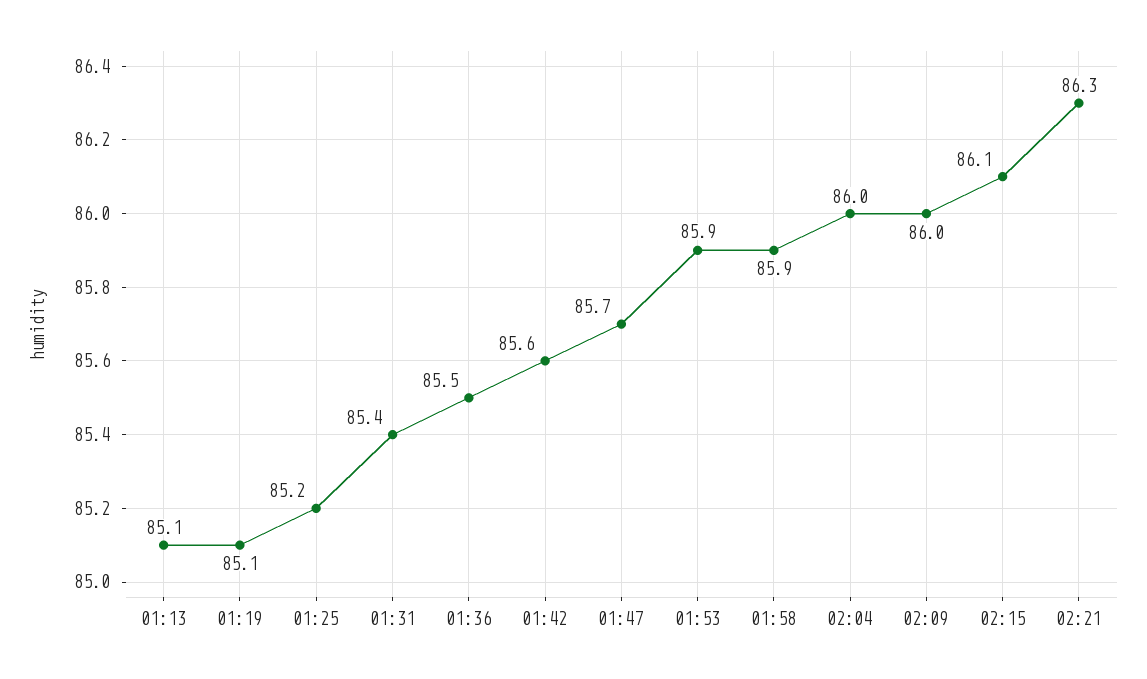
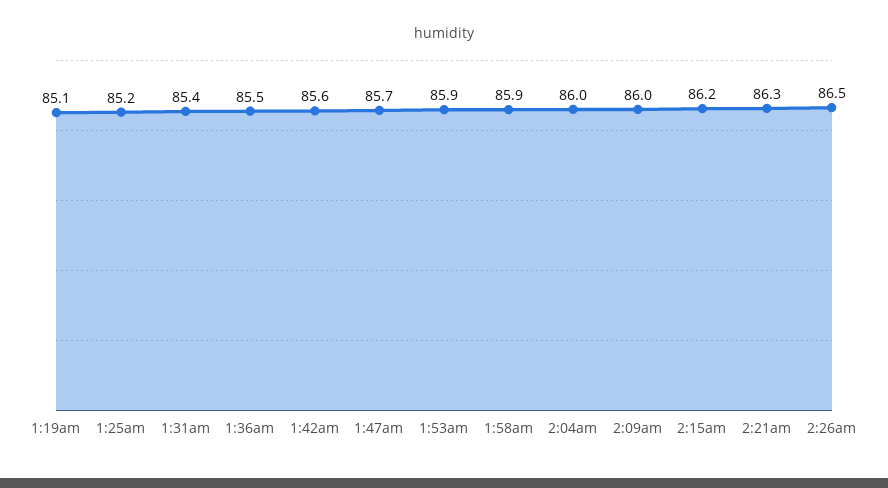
01:13: 85.1 -> none
02:15: 86.1 -> 86.2
2:26am: none -> 86.5

